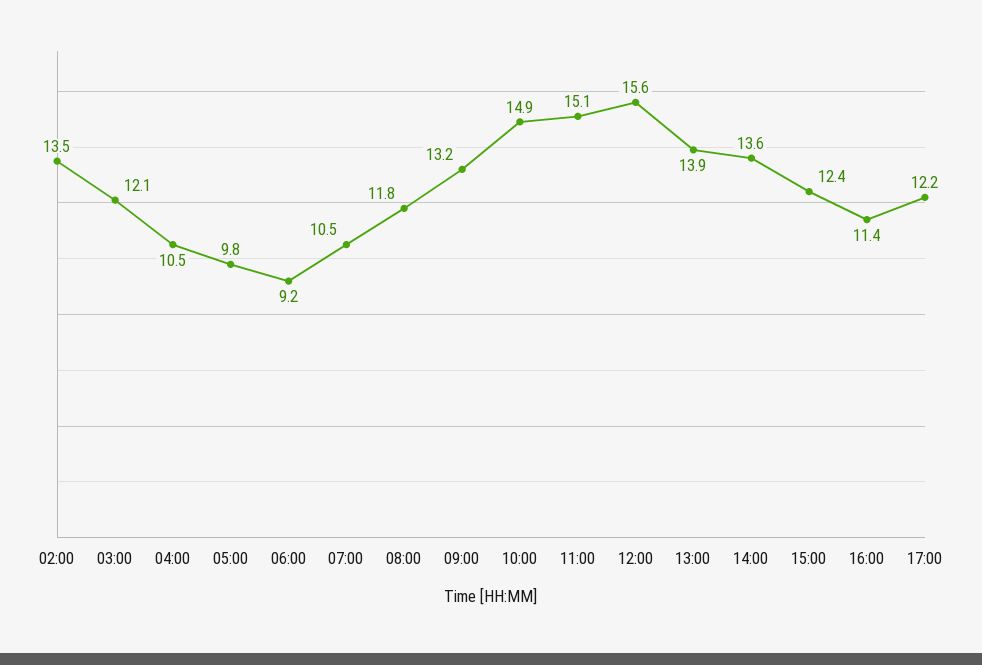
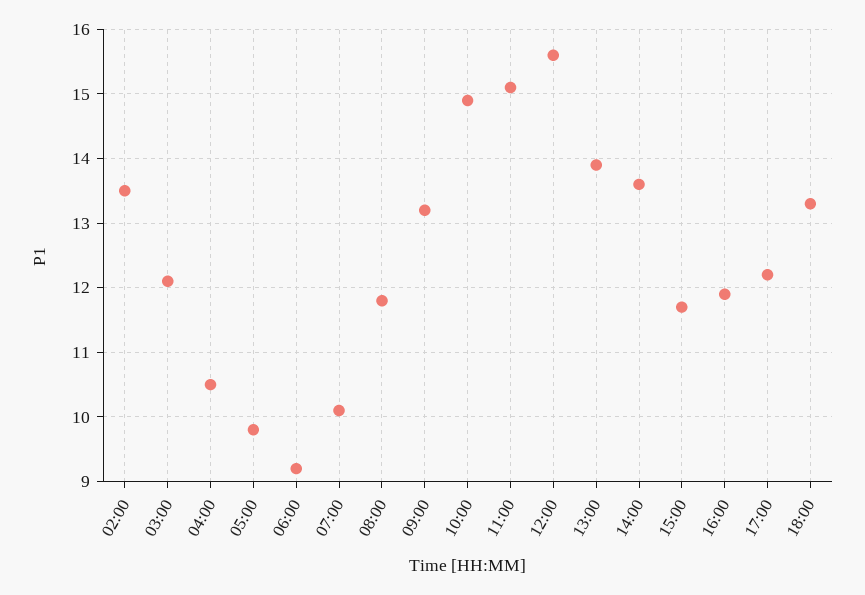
07:00: 10.5 -> 10.1
15:00: 12.4 -> 11.7
16:00: 11.4 -> 11.9
18:00: none -> 13.3

